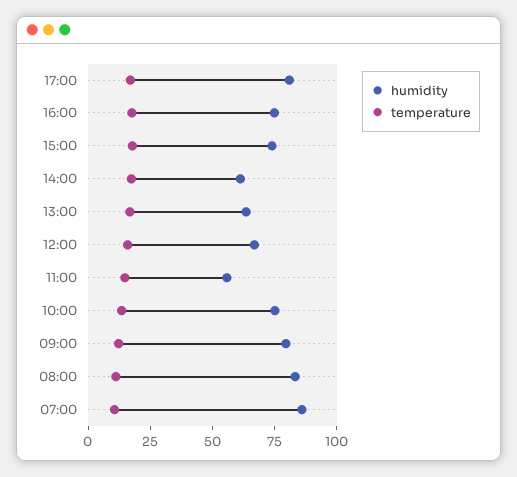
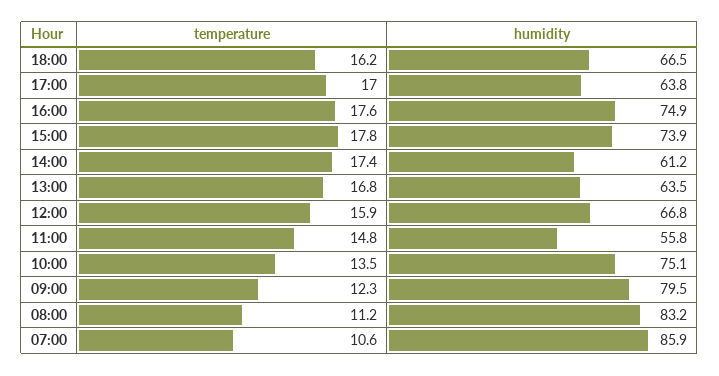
humidity, 17:00: 80 -> 63.8
temperature, 18:00: none -> 16.2
humidity, 18:00: none -> 66.5

